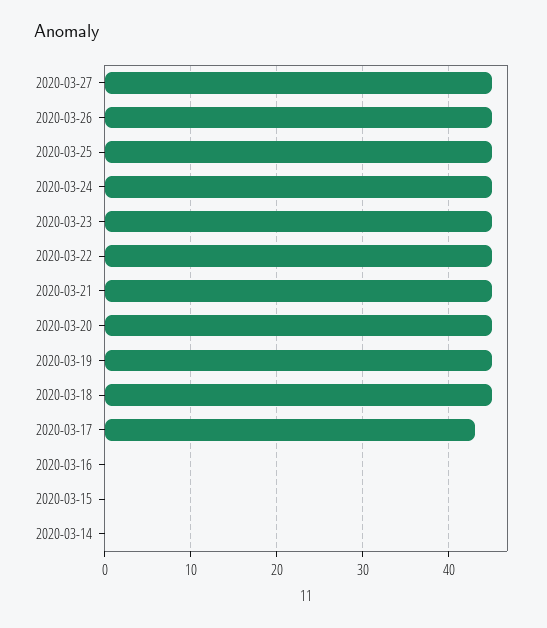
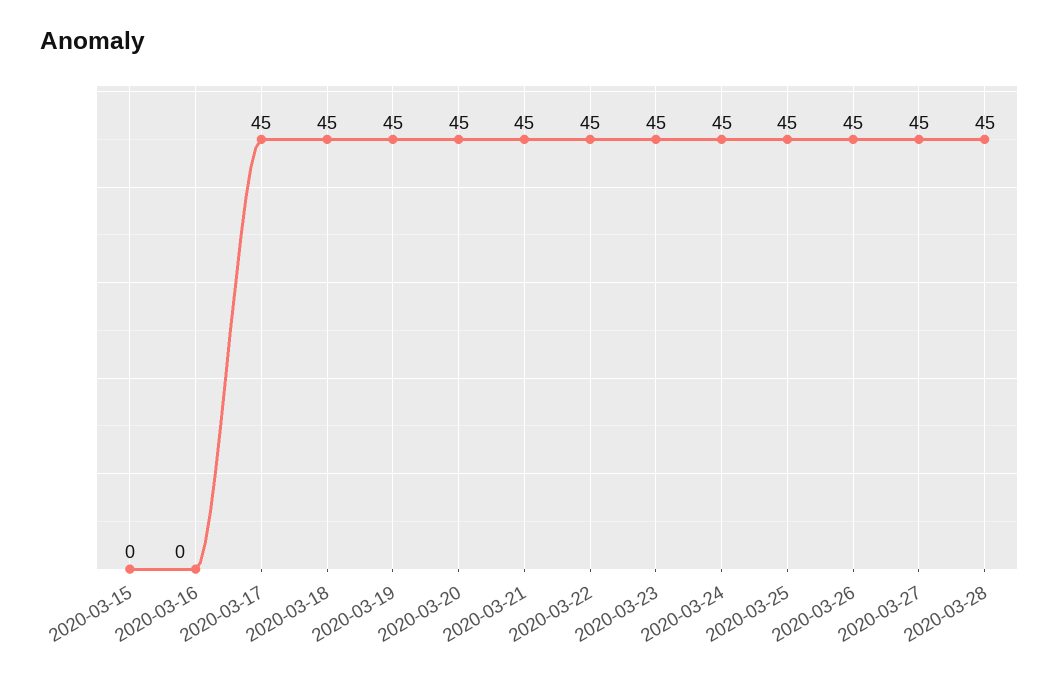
2020-03-17: 43 -> 45
2020-03-14: 0 -> none
2020-03-28: none -> 45

